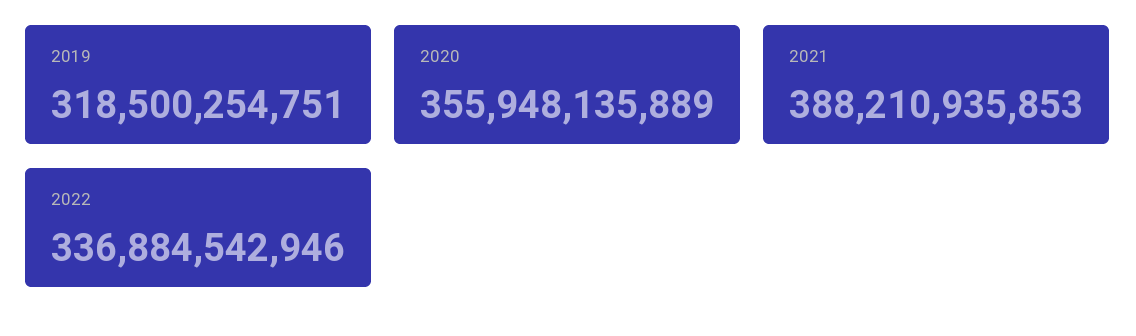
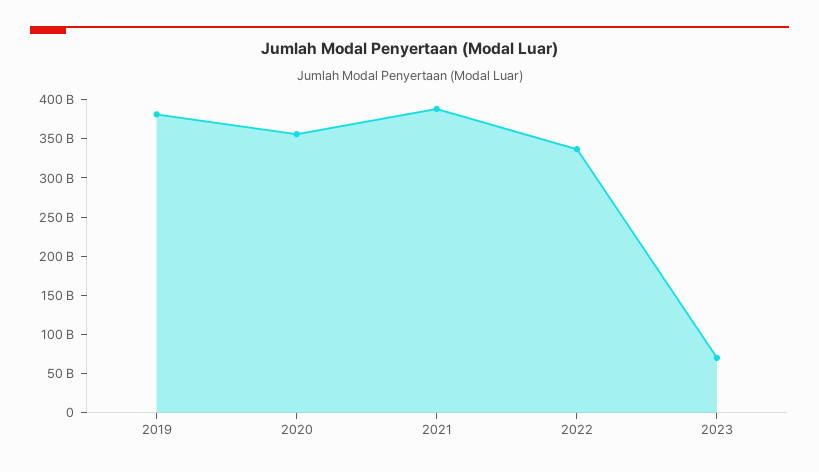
2019: 318500254751 -> 375000000000
2023: none -> 75000000000

